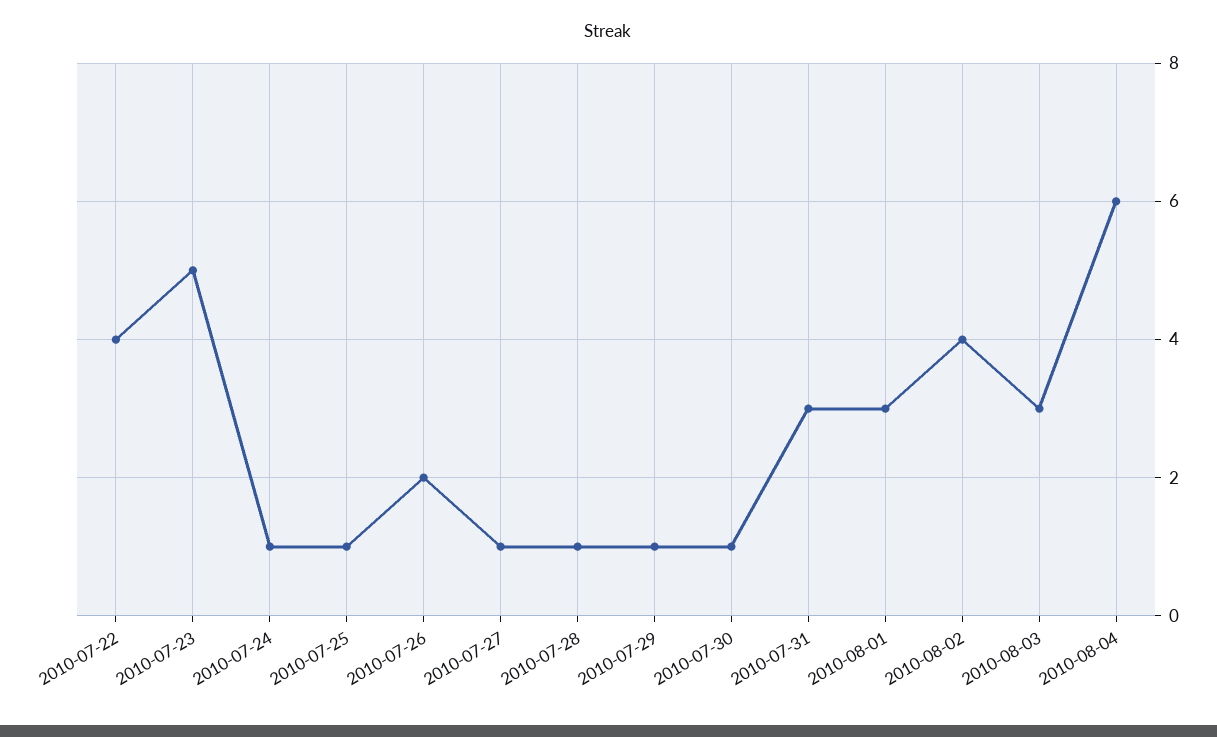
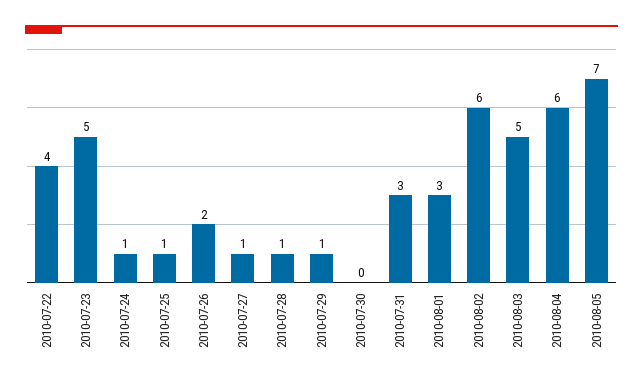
2010-07-30: 1 -> 0
2010-08-02: 4 -> 6
2010-08-03: 3 -> 5
2010-08-05: none -> 7

